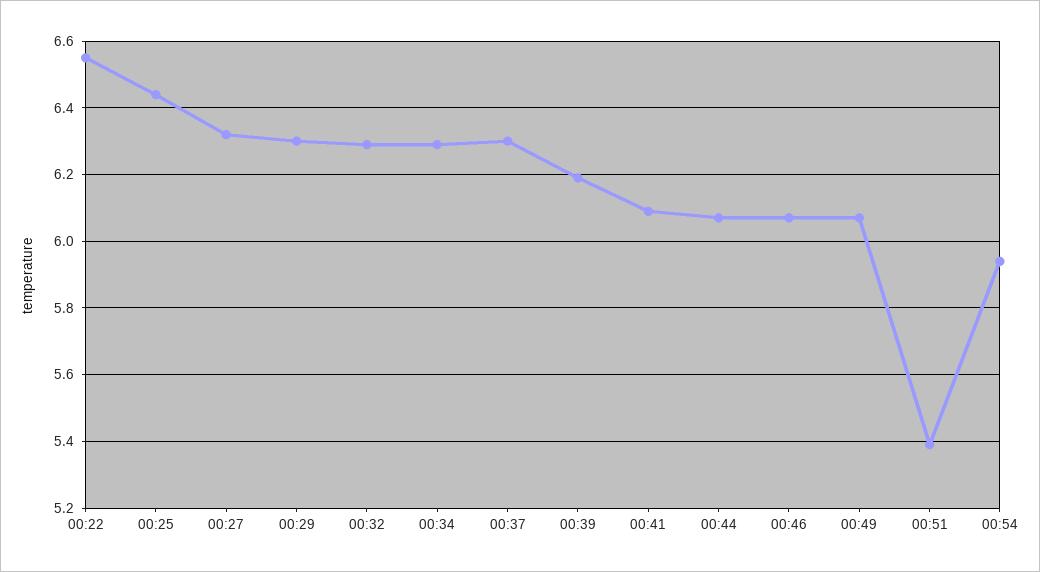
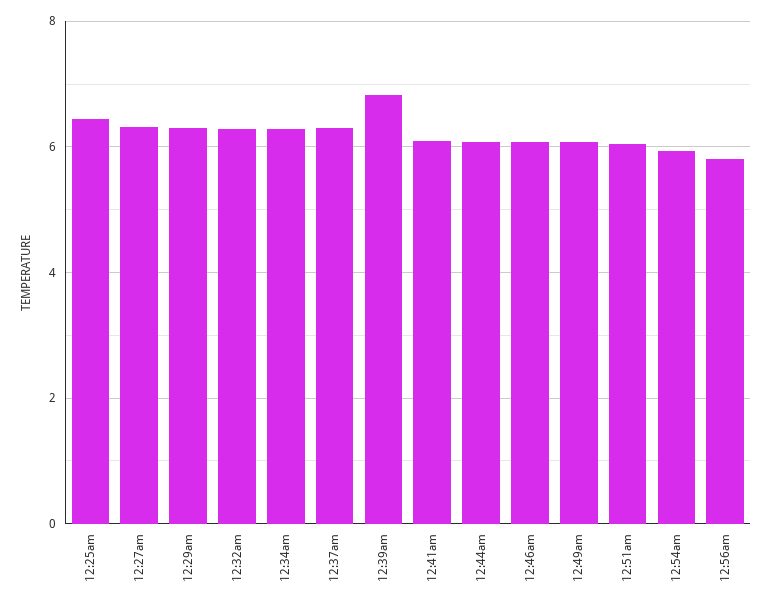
00:22: 6.55 -> none
00:39: 6.2 -> 6.8
00:51: 5.4 -> 6
12:56am: none -> 5.8

